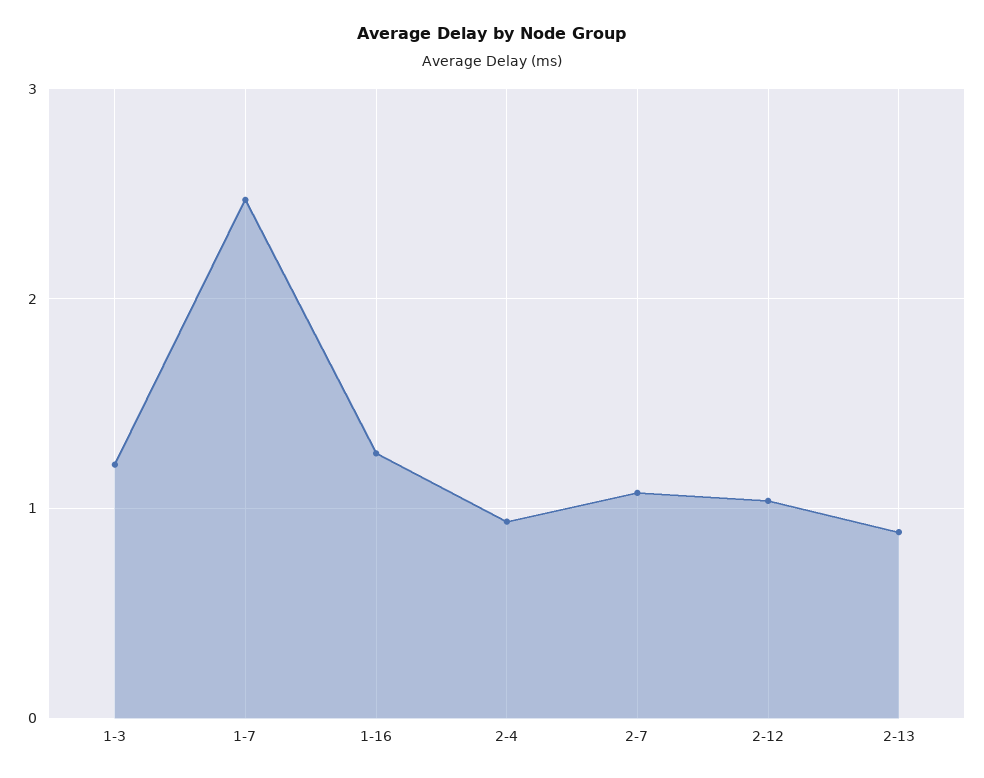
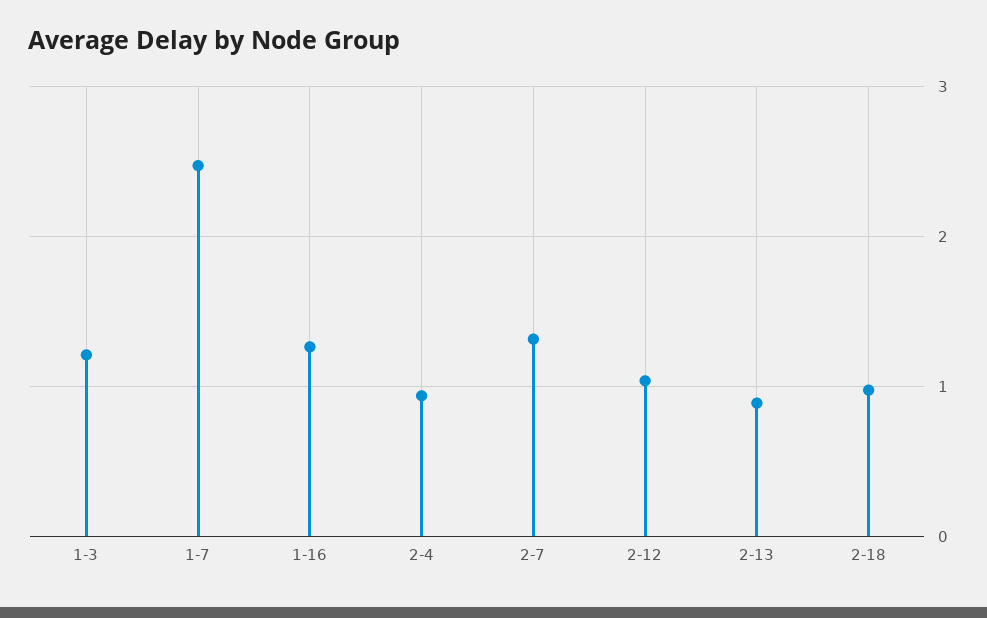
2-7: 1.1 -> 1.3
2-18: none -> 1

